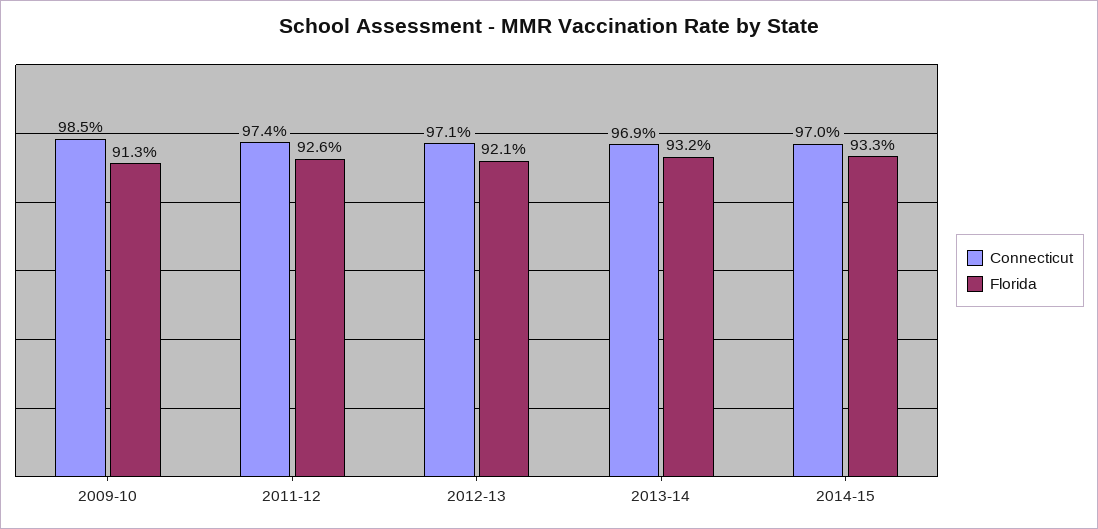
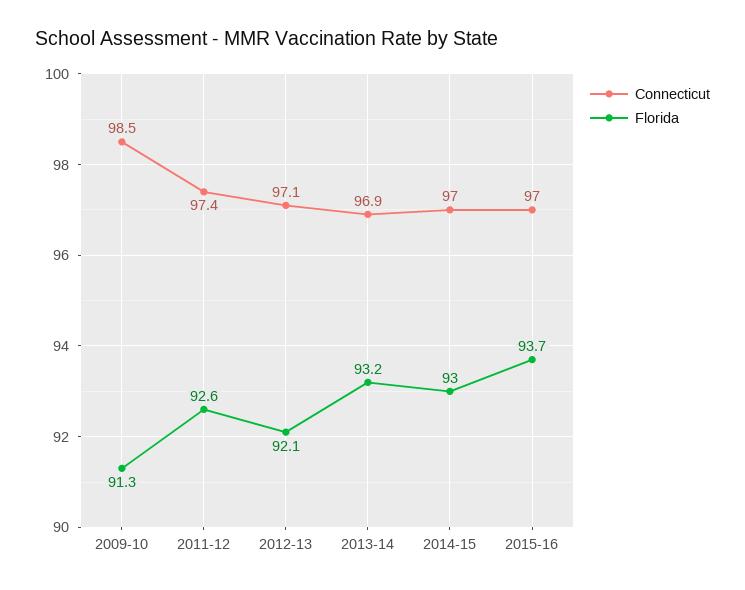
Florida, 2014-15: 93.3 -> 93
Connecticut, 2015-16: none -> 97
Florida, 2015-16: none -> 93.7

